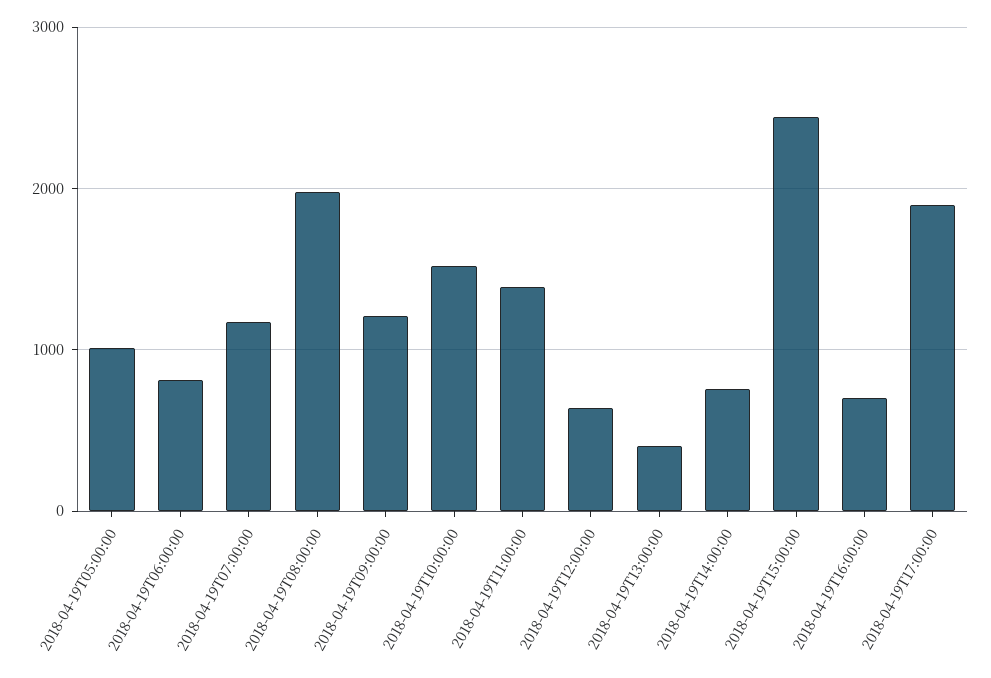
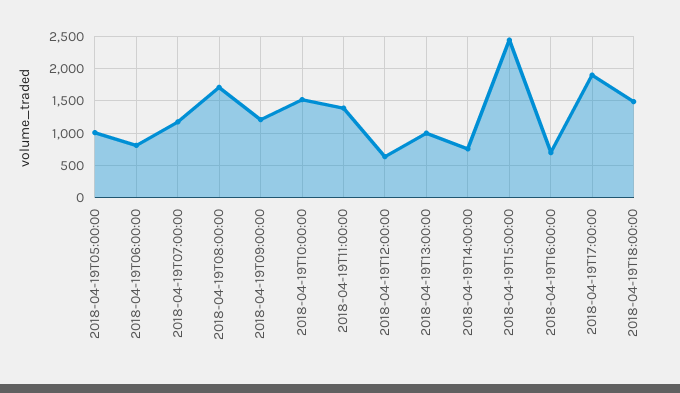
2018-04-19T08:00:00: 2000 -> 1700
2018-04-19T13:00:00: 400 -> 1000
2018-04-19T18:00:00: none -> 1500

